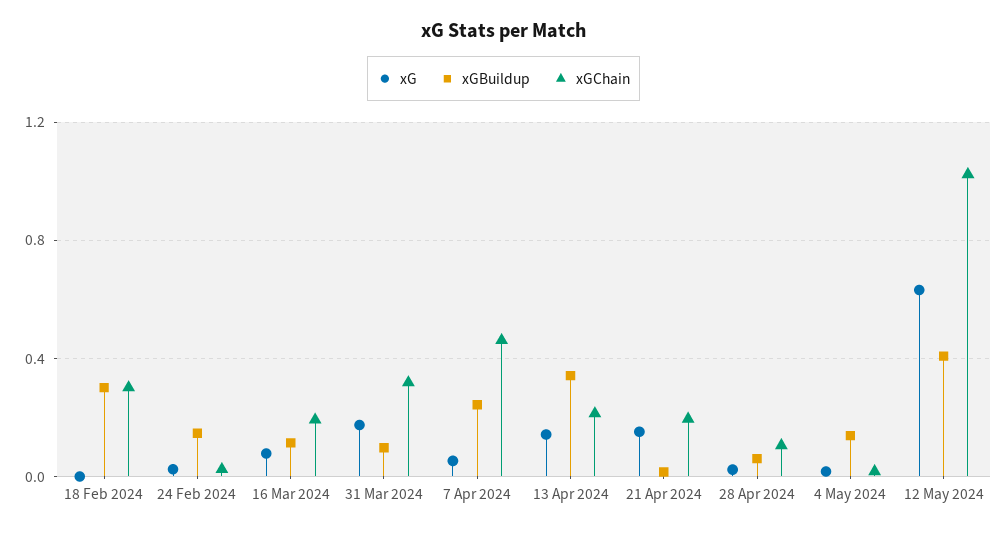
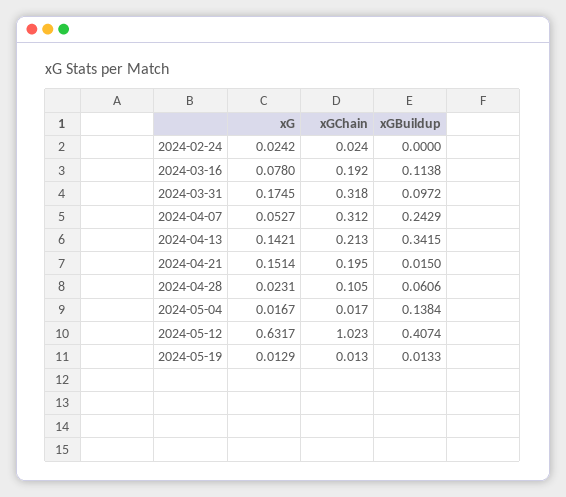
xG, 18 Feb 2024: 0 -> none
xGBuildup, 18 Feb 2024: 0.3 -> none
xGChain, 18 Feb 2024: 0.3 -> none
xGBuildup, 24 Feb 2024: 0.15 -> 0
xGChain, 7 Apr 2024: 0.45 -> 0.312
xG, 2024-05-19: none -> 0.0129
xGChain, 2024-05-19: none -> 0.013
xGBuildup, 2024-05-19: none -> 0.0133

